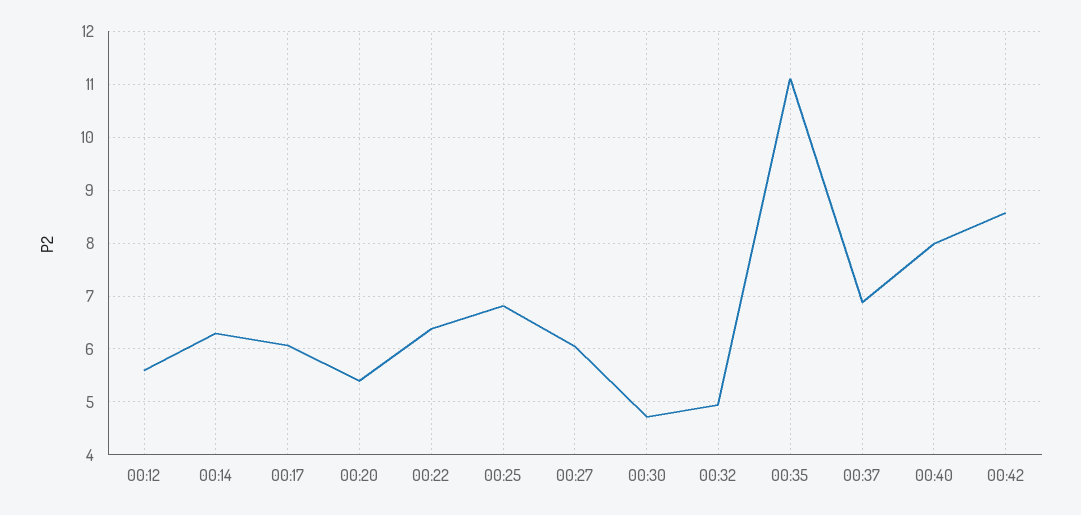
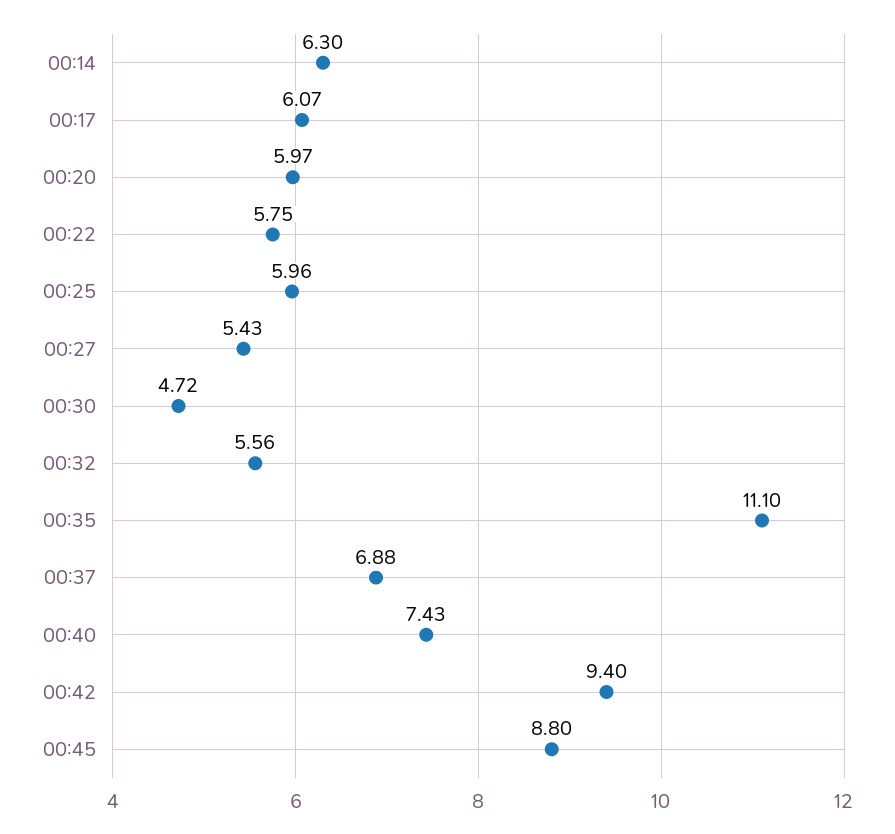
00:12: 5.6 -> none
00:20: 5.4 -> 5.97
00:22: 6.4 -> 5.75
00:25: 6.8 -> 5.96
00:27: 6 -> 5.43
00:32: 5 -> 5.56
00:40: 8 -> 7.43
00:42: 8.6 -> 9.4
00:45: none -> 8.8

